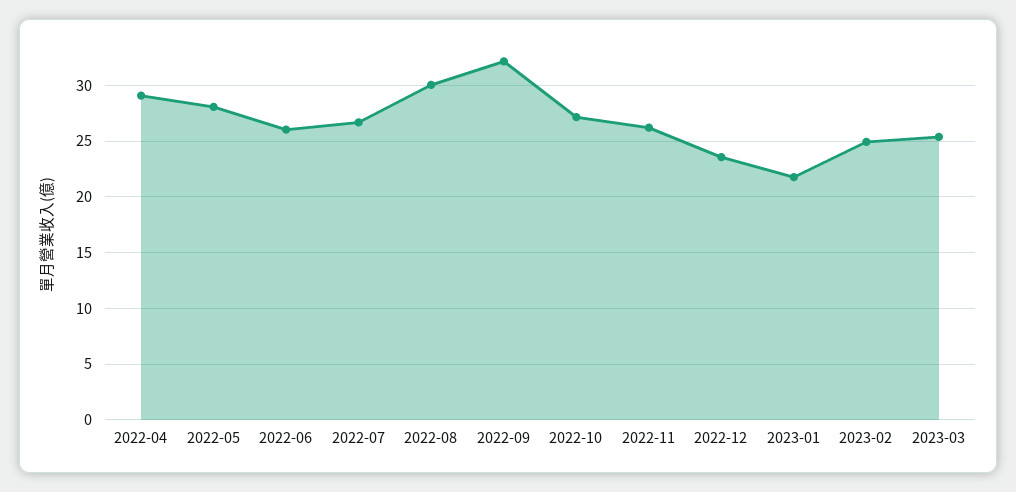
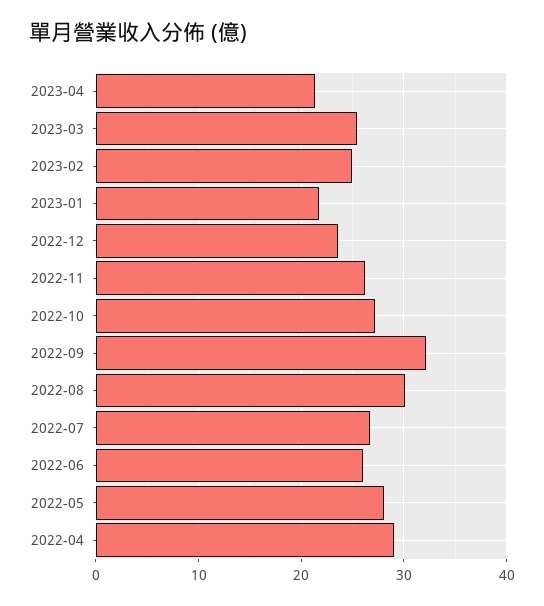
2023-04: none -> 21

